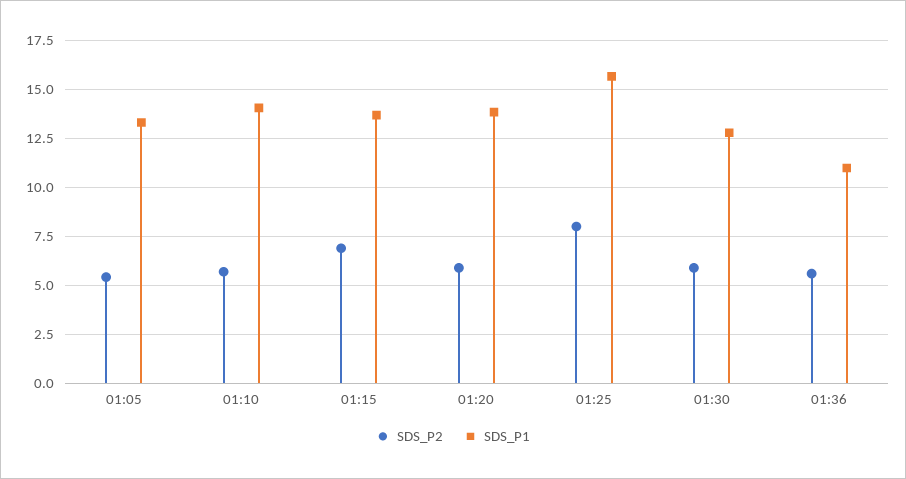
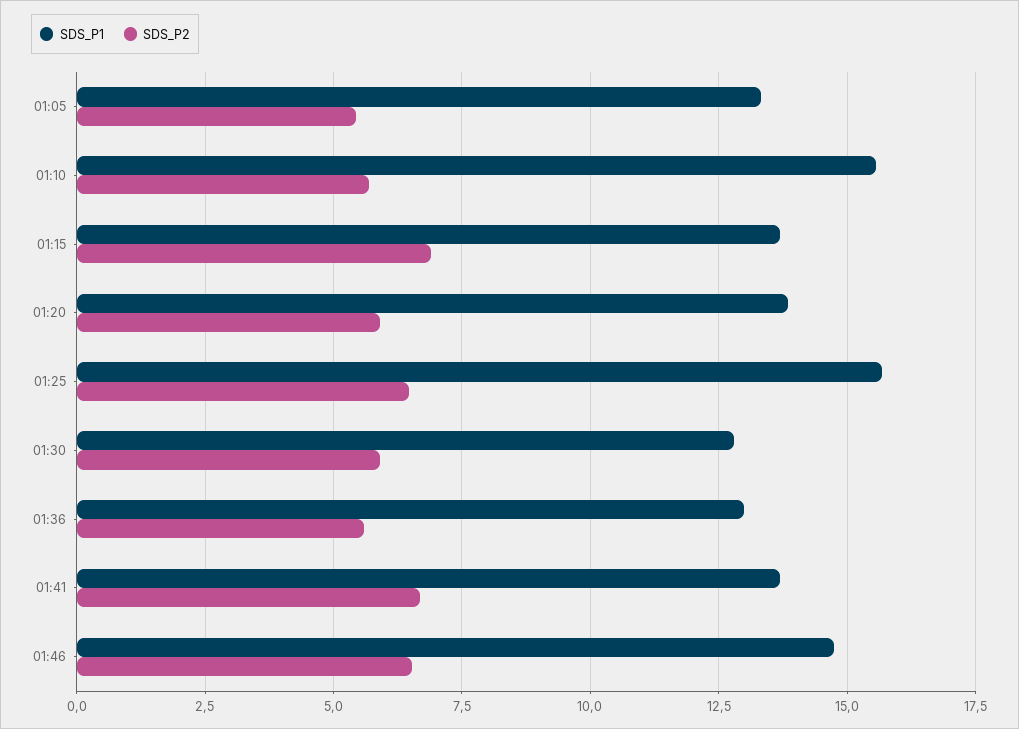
SDS_P1, 01:10: 14 -> 15.5
SDS_P2, 01:25: 8 -> 6.5
SDS_P1, 01:36: 11 -> 13
SDS_P1, 01:41: none -> 13.75
SDS_P2, 01:41: none -> 6.75
SDS_P1, 01:46: none -> 14.75
SDS_P2, 01:46: none -> 6.5

